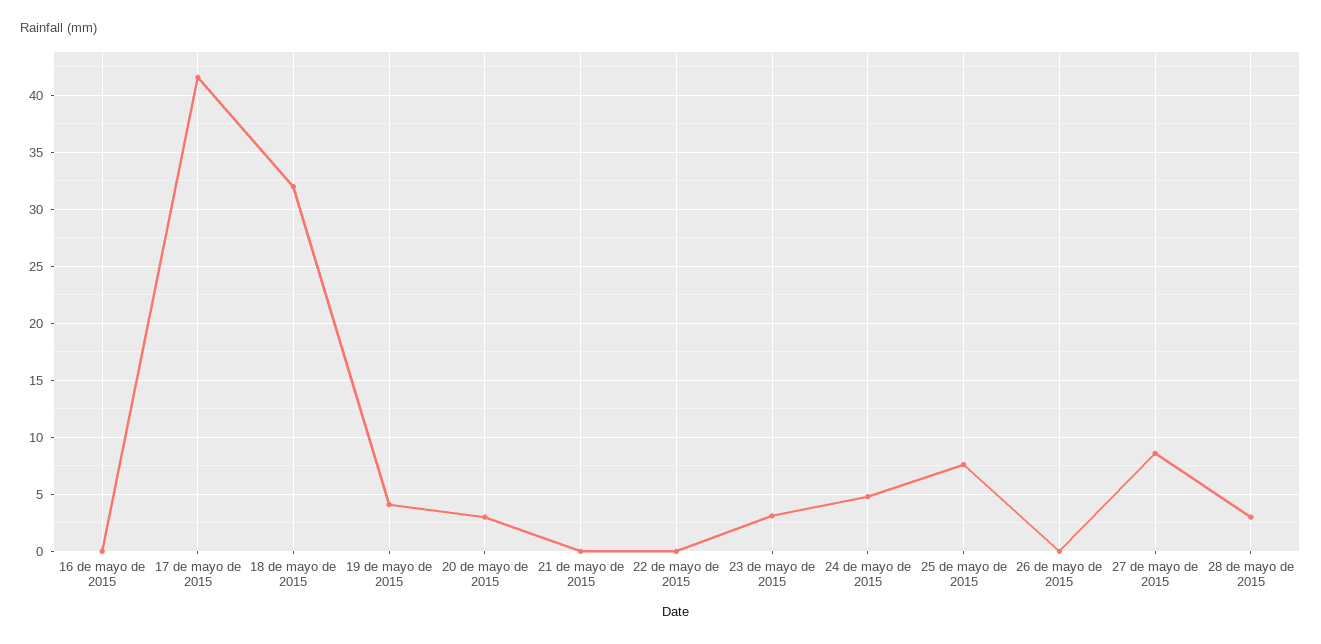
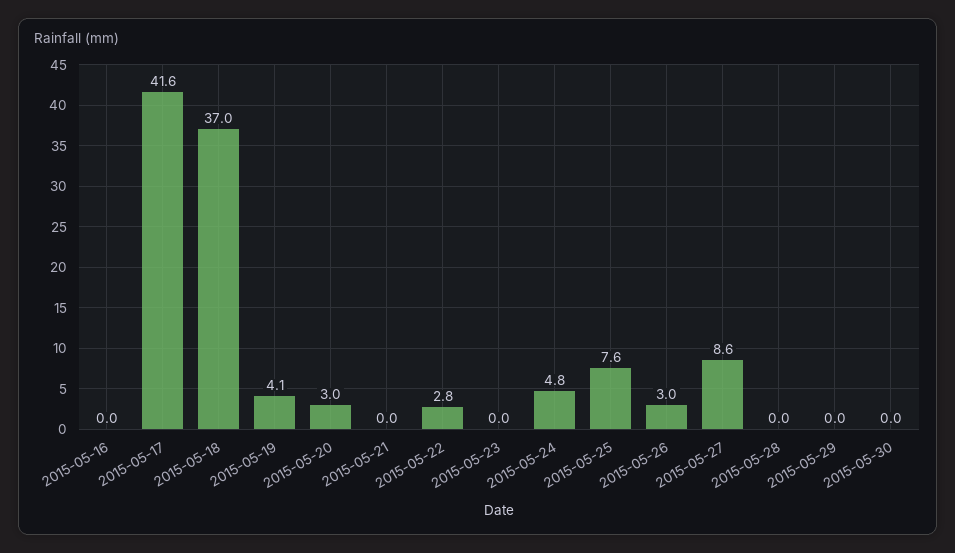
18 de mayo de 2015: 32 -> 37
22 de mayo de 2015: 0 -> 2.8
23 de mayo de 2015: 3 -> 0
26 de mayo de 2015: 0 -> 3
28 de mayo de 2015: 3 -> 0
2015-05-29: none -> 0
2015-05-30: none -> 0

